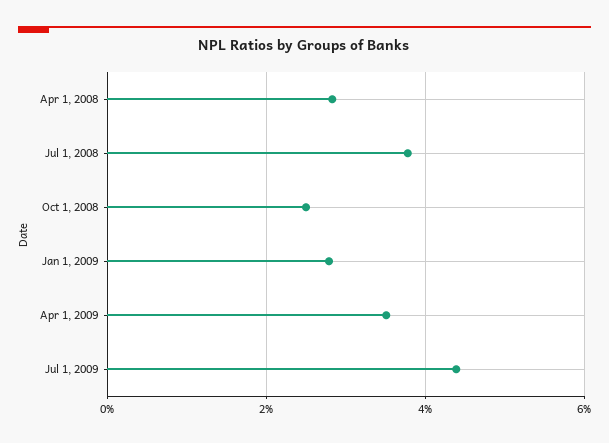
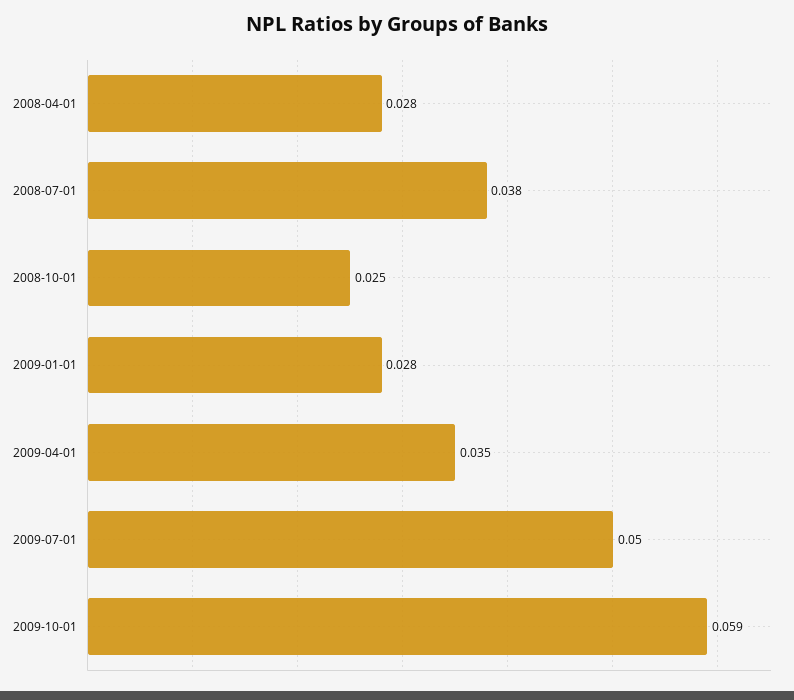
Jul 1, 2009: 0.044 -> 0.05
2009-10-01: none -> 0.059

